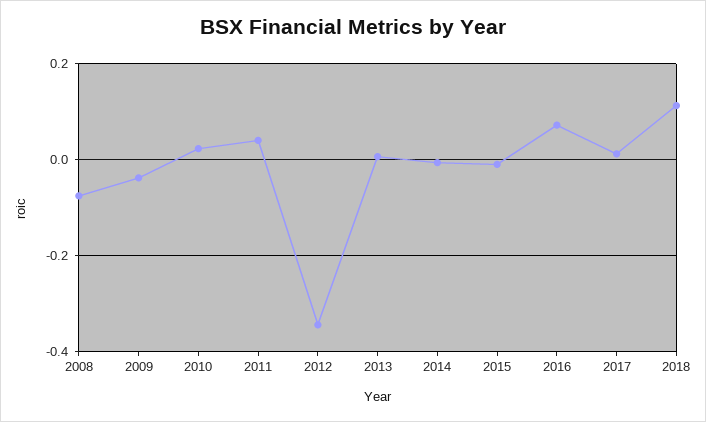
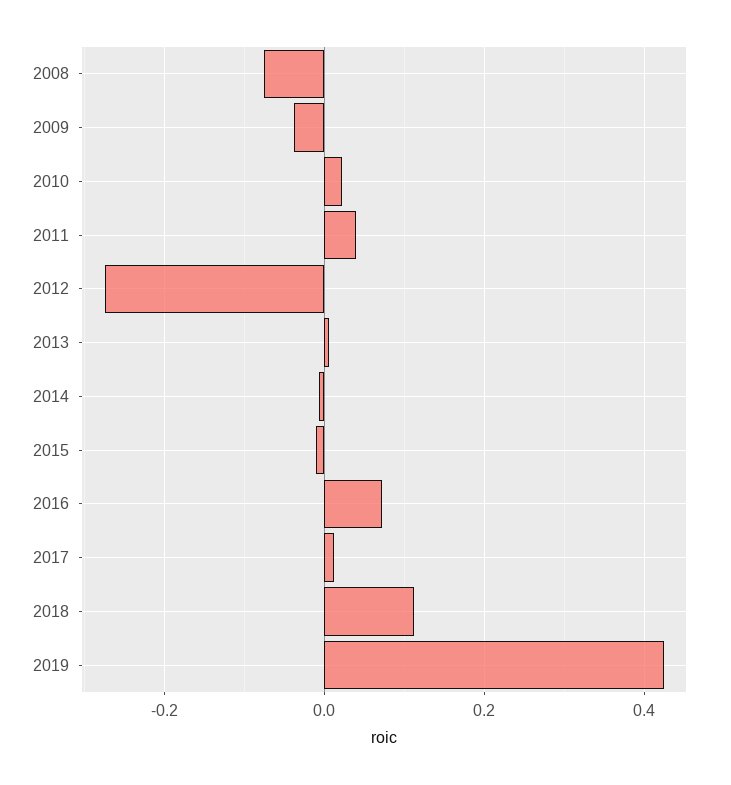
2012: -0.34 -> -0.28
2019: none -> 0.42

